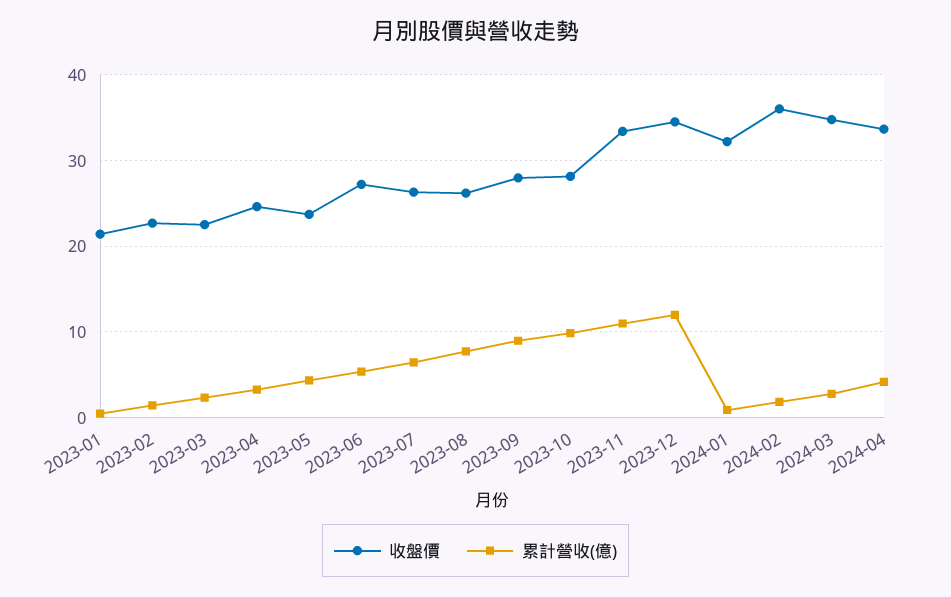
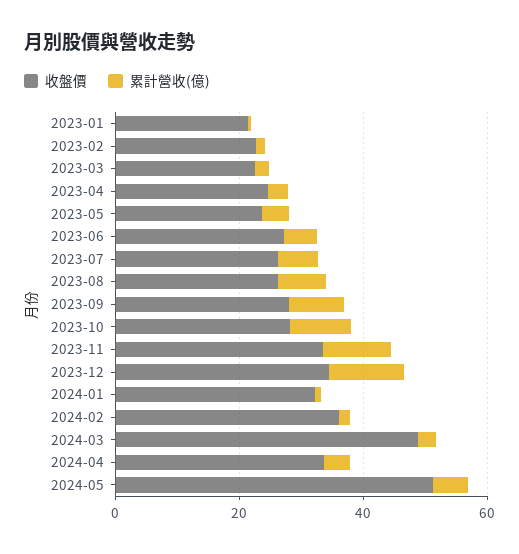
收盤價, 2024-03: 35 -> 50
收盤價, 2024-05: none -> 50
累計營收(億), 2024-05: none -> 5

